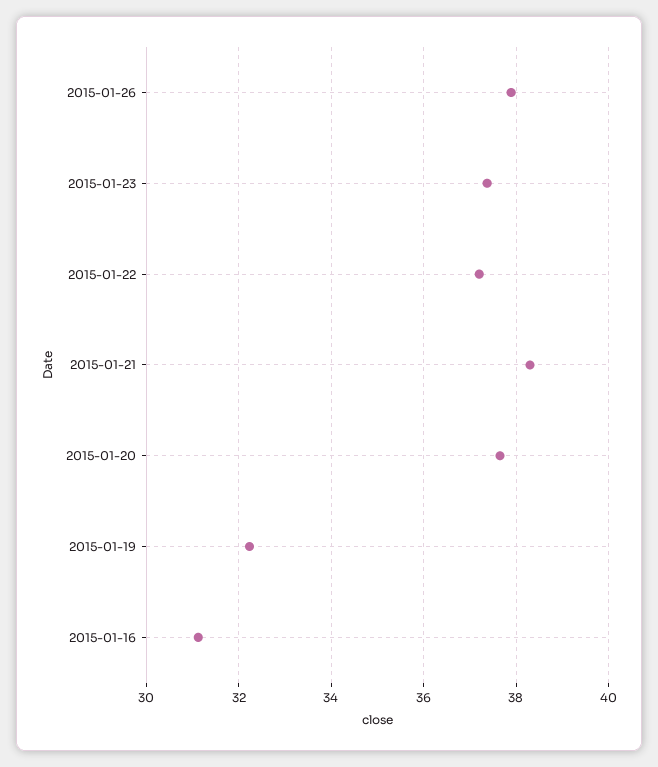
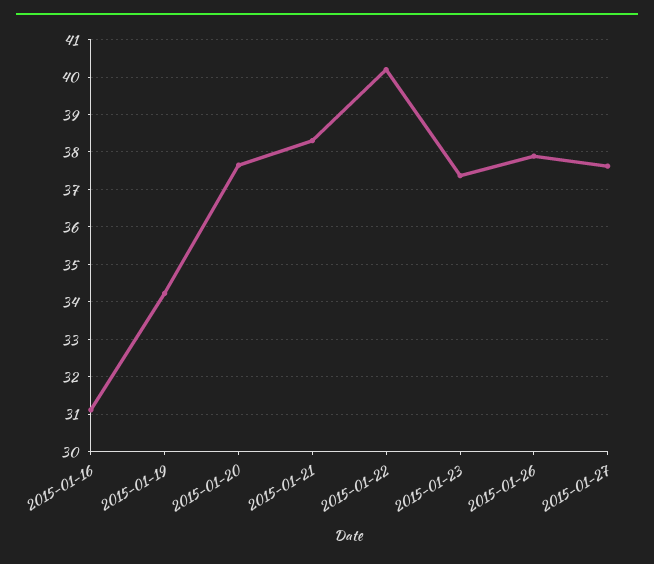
2015-01-22: 37.2 -> 40.2
2015-01-19: 32.2 -> 34.2
2015-01-27: none -> 37.6

